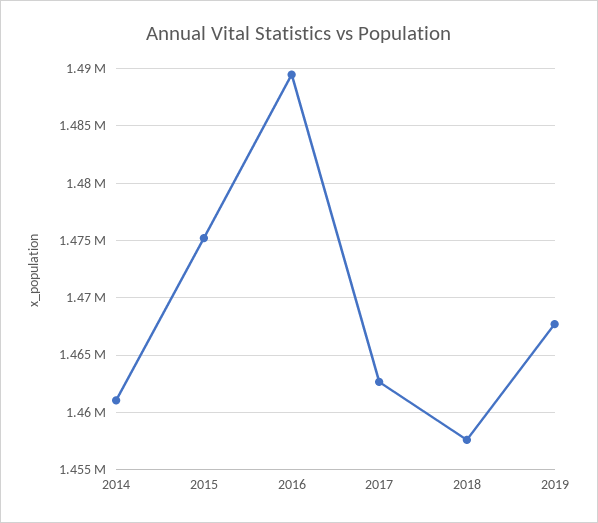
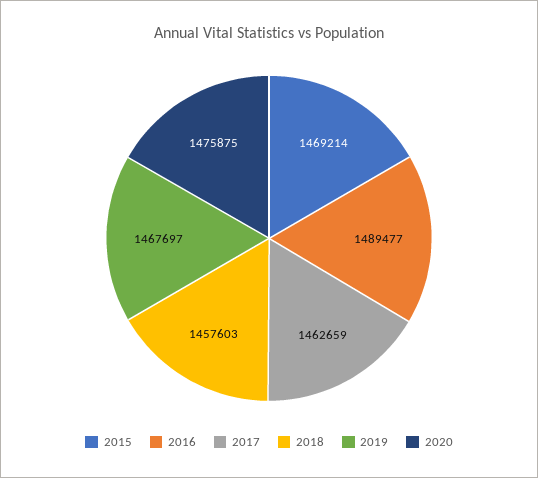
2014: 1461000 -> none
2015: 1475000 -> 1469214
2020: none -> 1475875

